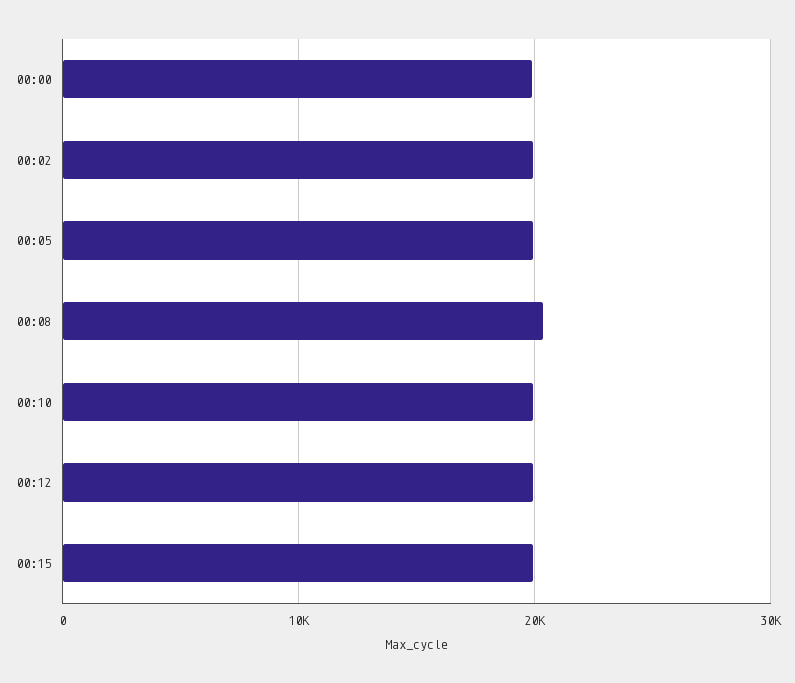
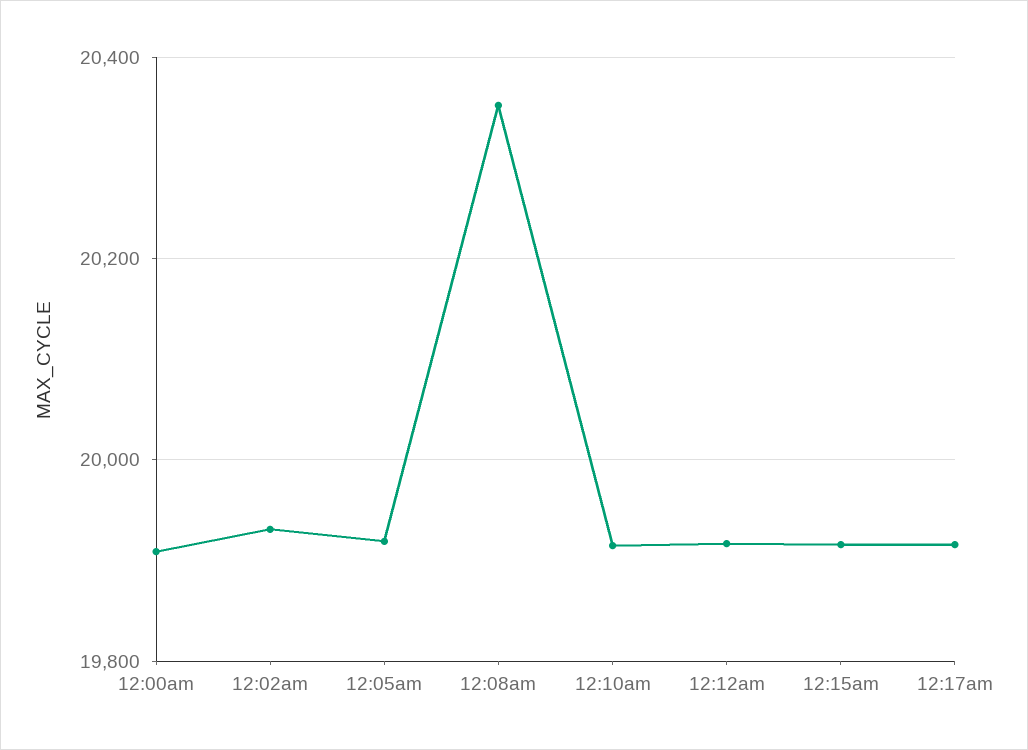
12:17am: none -> 19920

